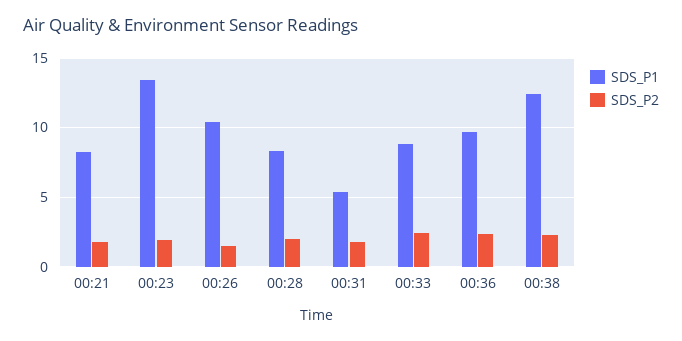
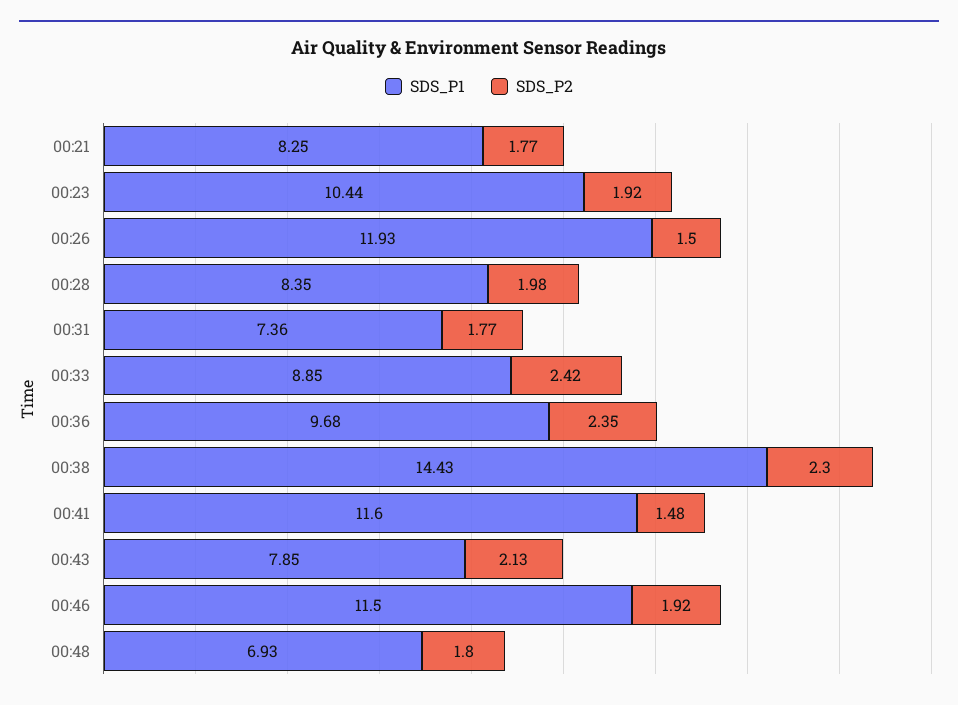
SDS_P1, 00:23: 13.5 -> 10.44
SDS_P1, 00:26: 10.5 -> 11.93
SDS_P1, 00:31: 5.5 -> 7.36
SDS_P1, 00:38: 12.5 -> 14.43
SDS_P1, 00:41: none -> 11.6
SDS_P2, 00:41: none -> 1.48
SDS_P1, 00:43: none -> 7.85
SDS_P2, 00:43: none -> 2.13
SDS_P1, 00:46: none -> 11.5
SDS_P2, 00:46: none -> 1.92
SDS_P1, 00:48: none -> 6.93
SDS_P2, 00:48: none -> 1.8

